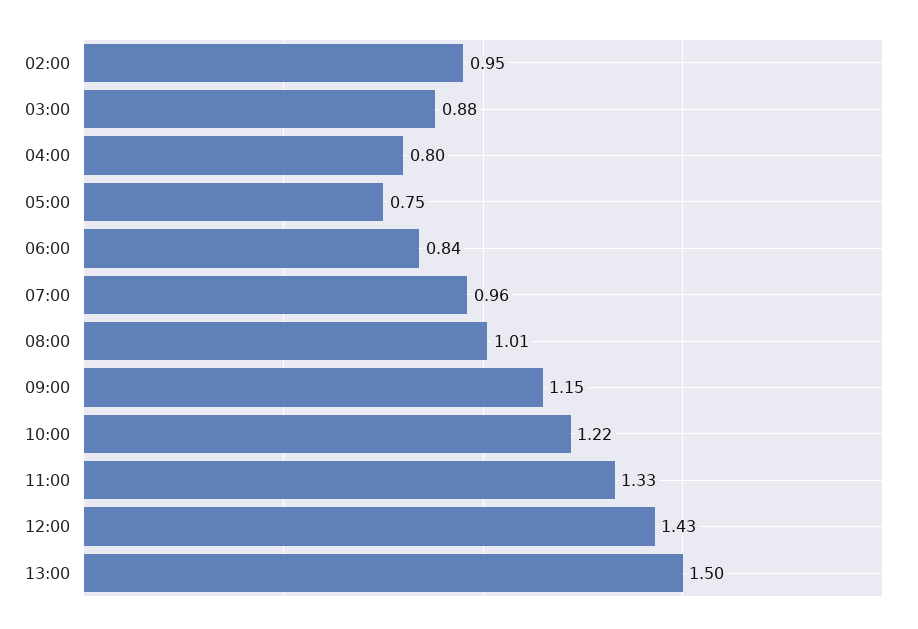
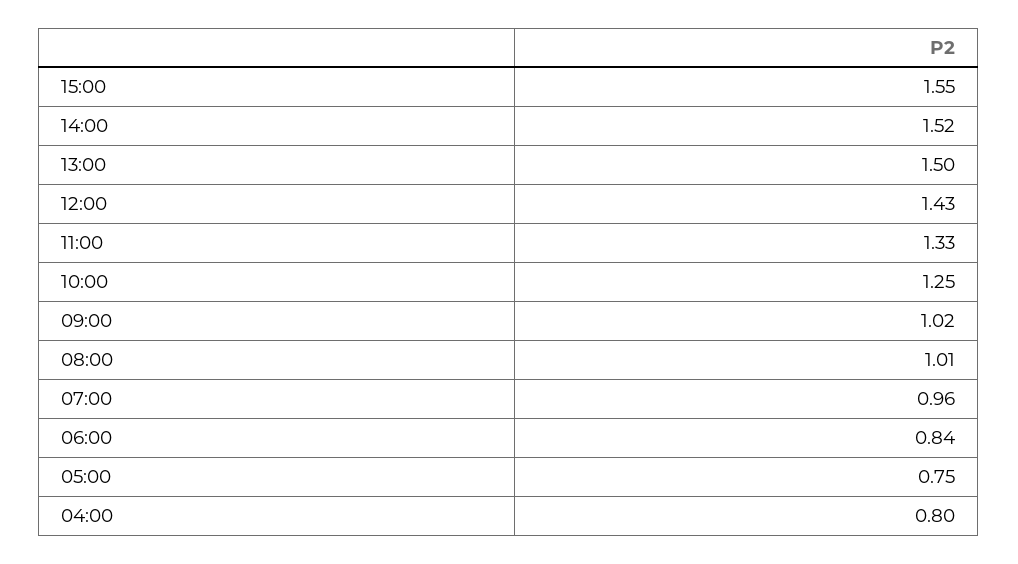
02:00: 0.95 -> none
03:00: 0.88 -> none
09:00: 1.15 -> 1.02
10:00: 1.22 -> 1.25
15:00: none -> 1.55
14:00: none -> 1.52

